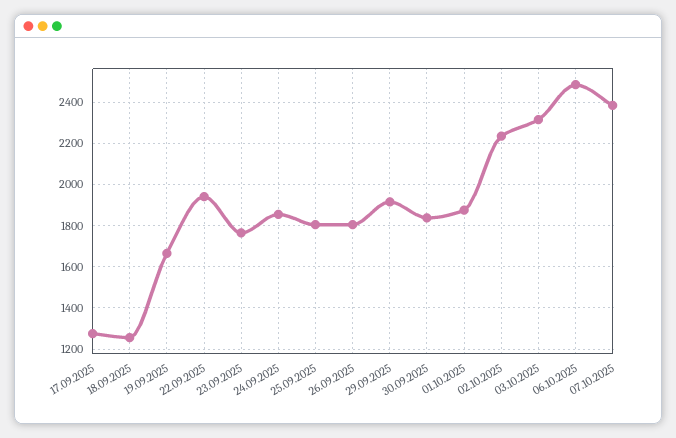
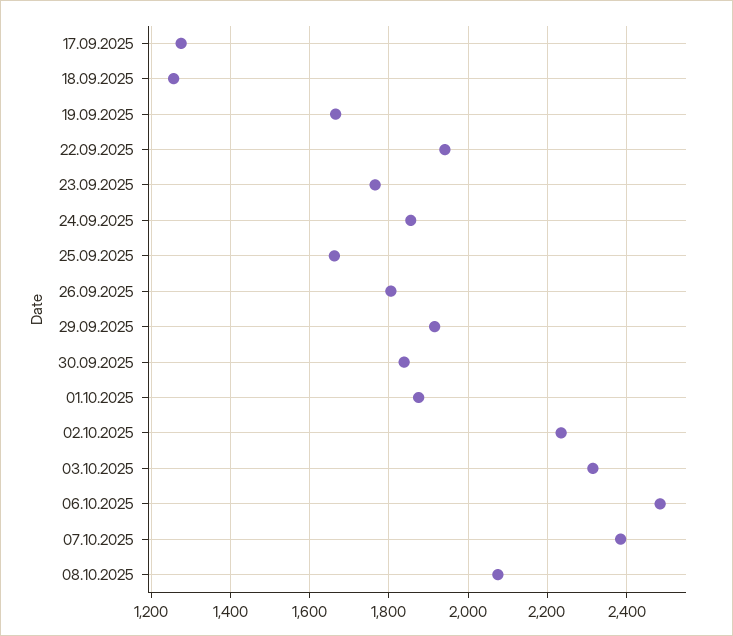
25.09.2025: 1800 -> 1660
08.10.2025: none -> 2080

